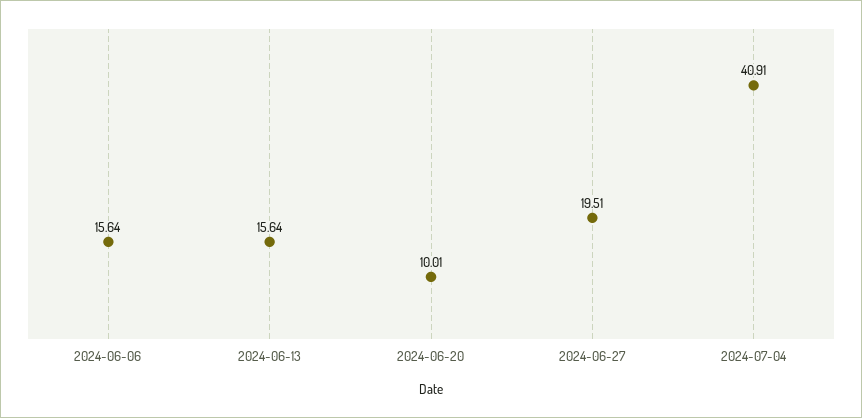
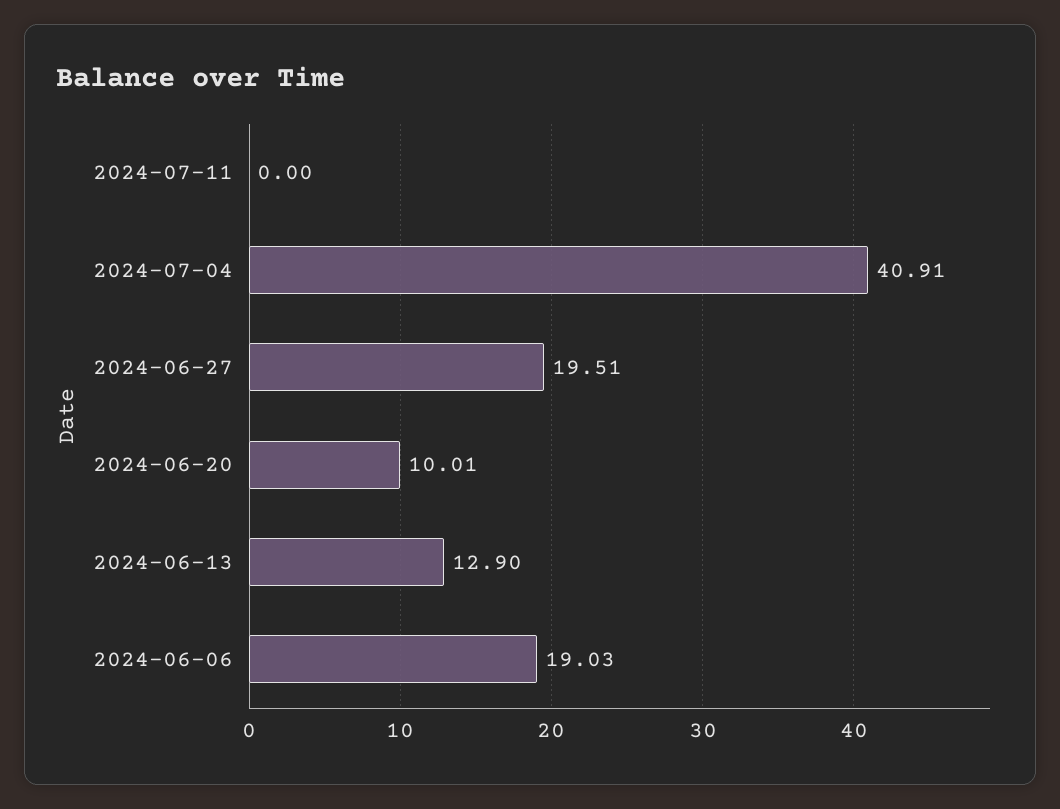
2024-06-06: 15.64 -> 19.03
2024-06-13: 15.64 -> 12.9
2024-07-11: none -> 0

